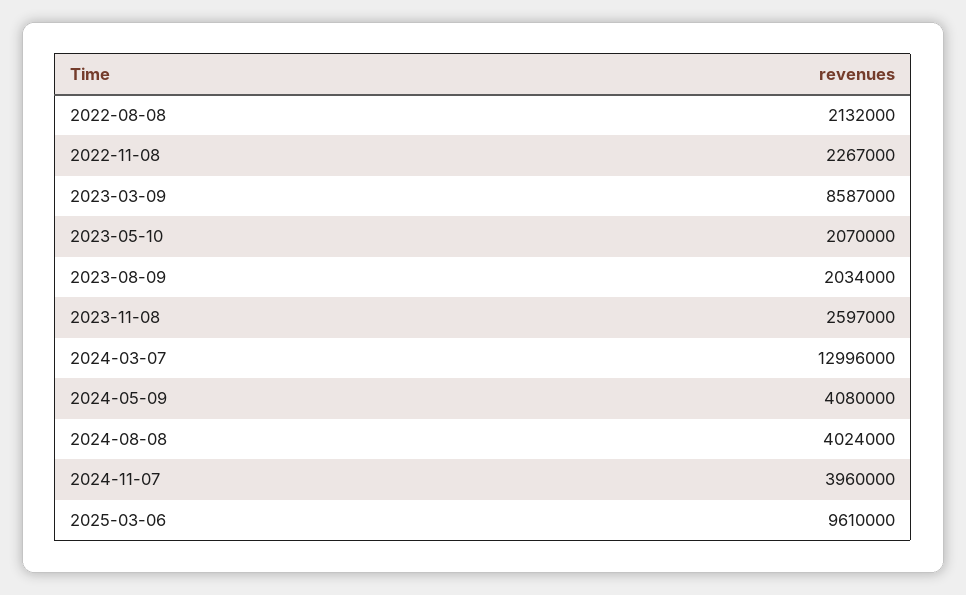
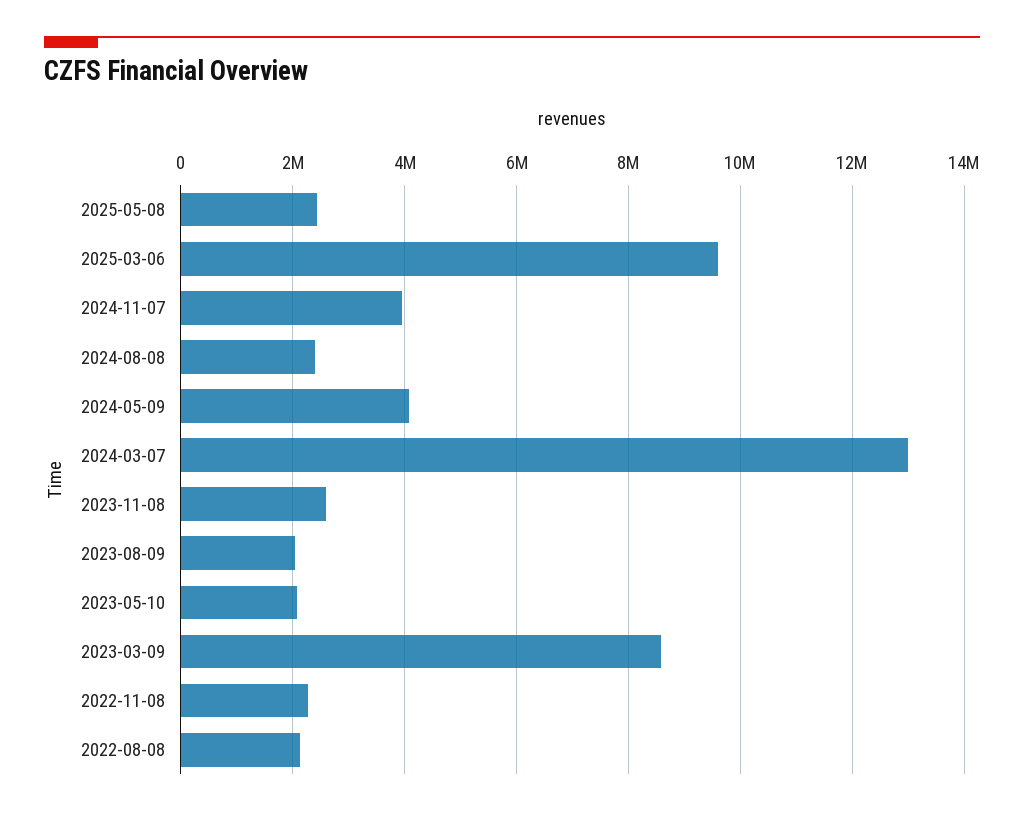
2024-08-08: 4024000 -> 2400000
2025-05-08: none -> 2400000

